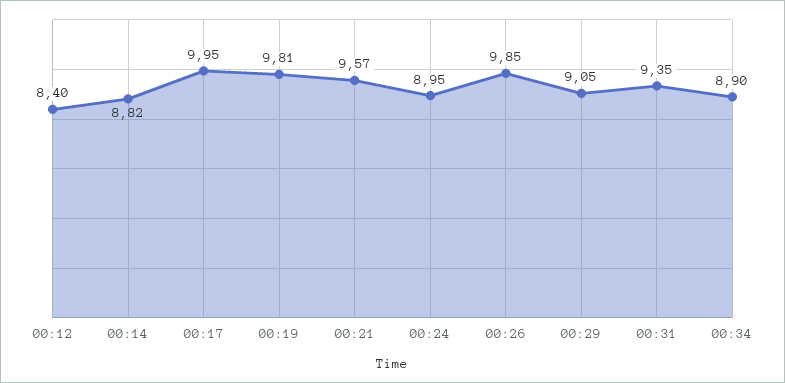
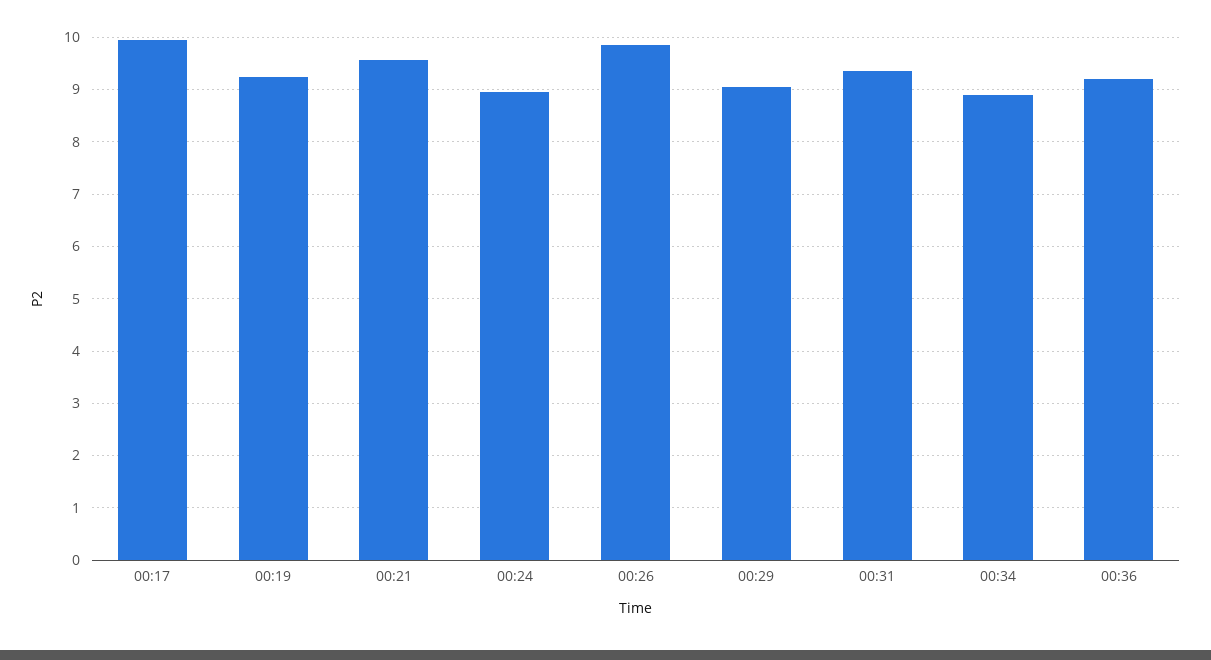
00:12: 8.4 -> none
00:14: 8.82 -> none
00:19: 9.81 -> 9.2
00:36: none -> 9.2

